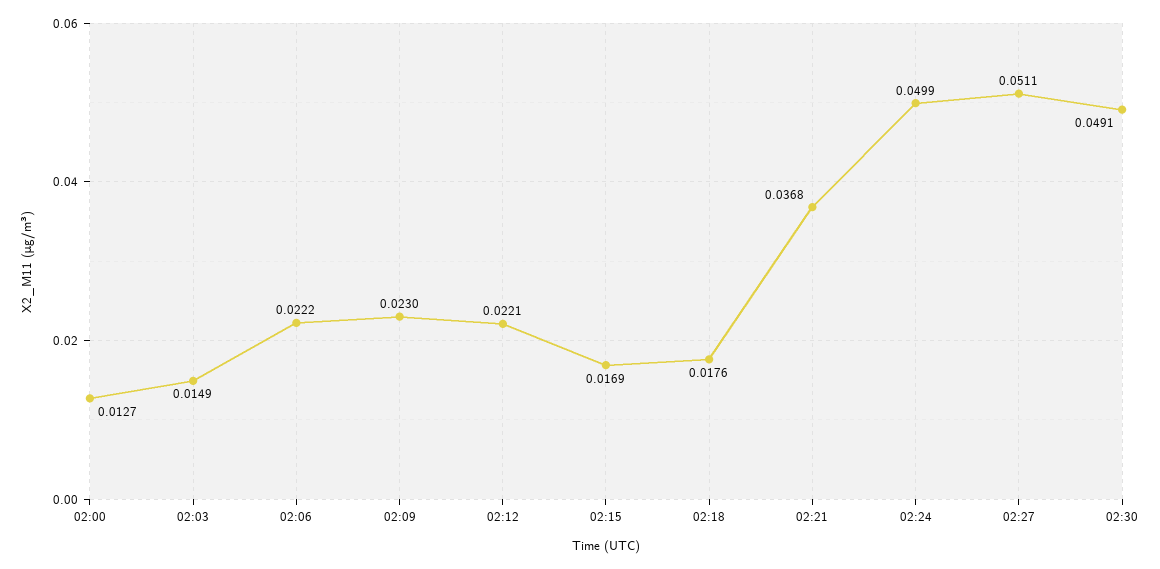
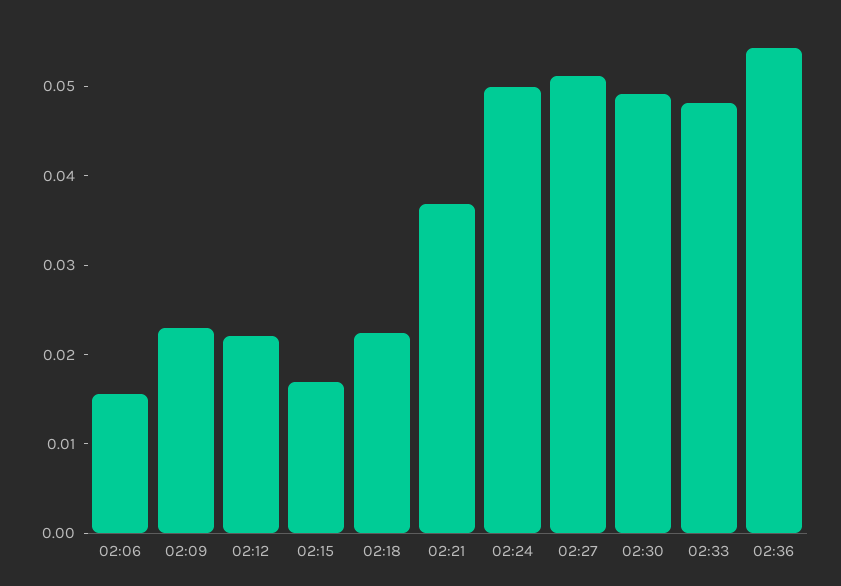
02:00: 0.0127 -> none
02:03: 0.0149 -> none
02:06: 0.0222 -> 0.016
02:18: 0.0176 -> 0.022
02:33: none -> 0.048
02:36: none -> 0.054

